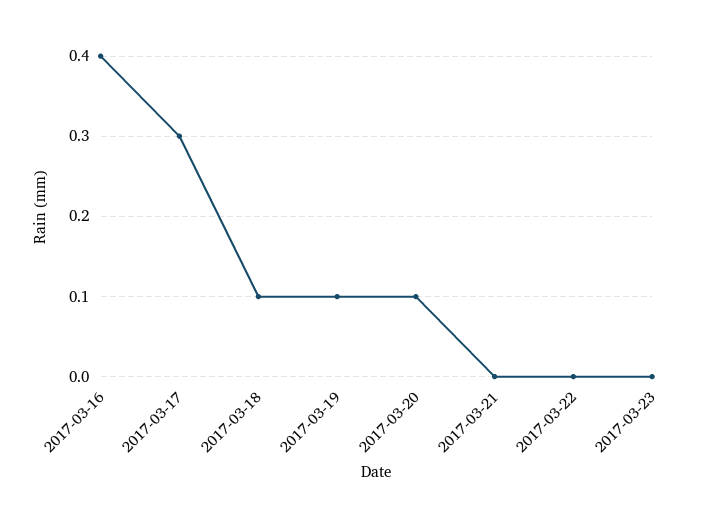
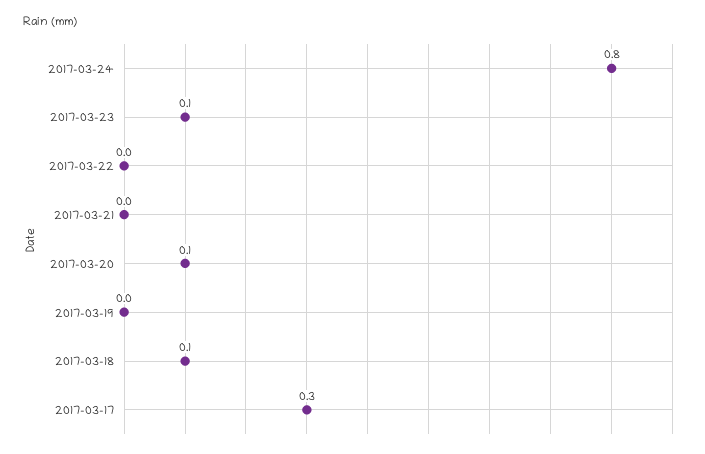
2017-03-16: 0.4 -> none
2017-03-19: 0.1 -> 0
2017-03-23: 0 -> 0.1
2017-03-24: none -> 0.8

